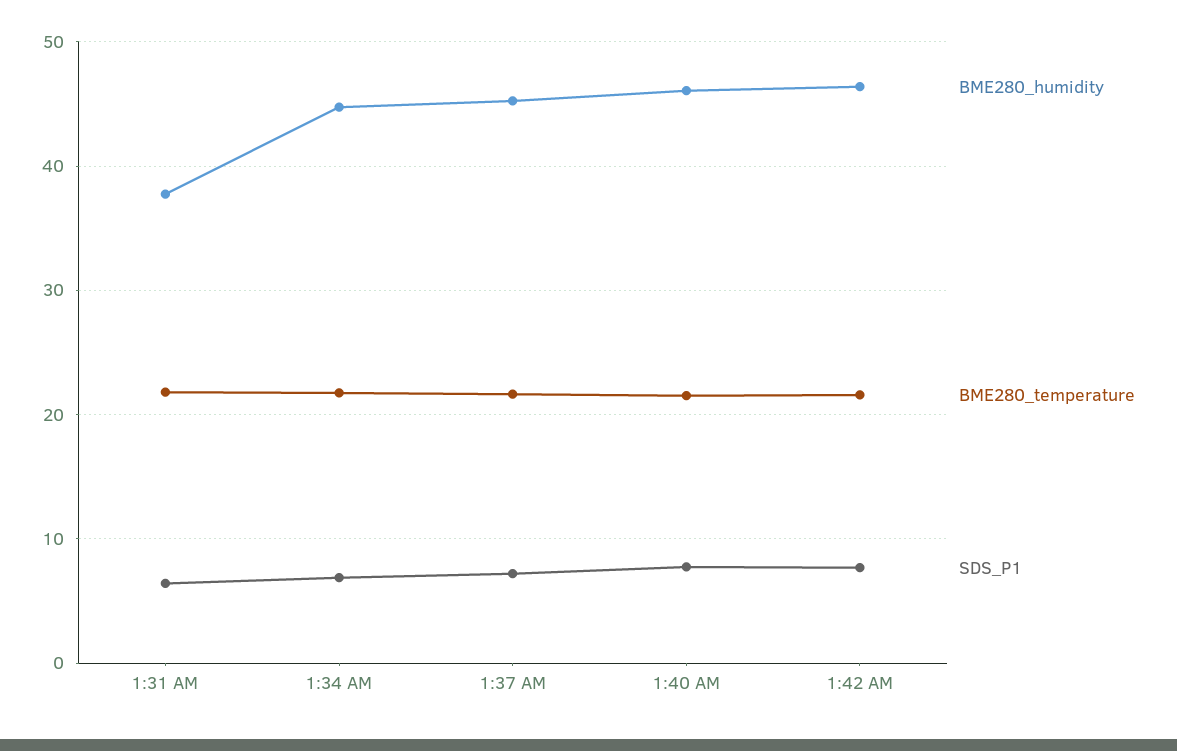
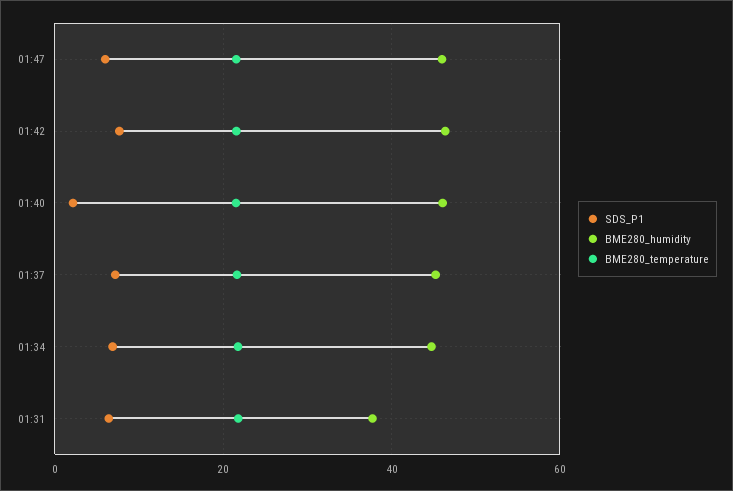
SDS_P1, 1:40 AM: 8 -> 2
SDS_P1, 01:47: none -> 6
BME280_humidity, 01:47: none -> 46
BME280_temperature, 01:47: none -> 22

